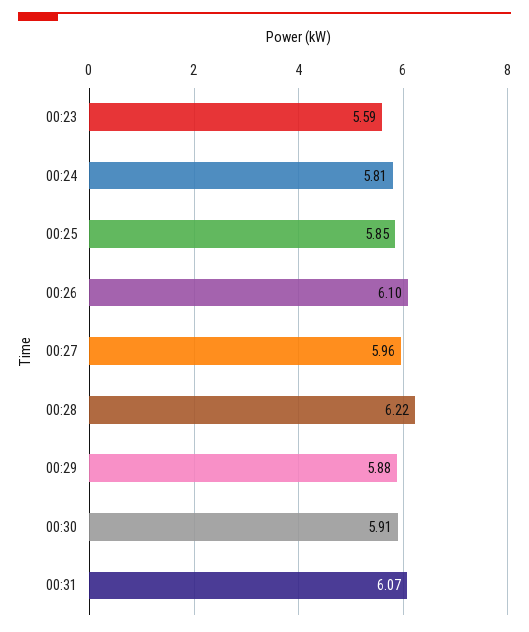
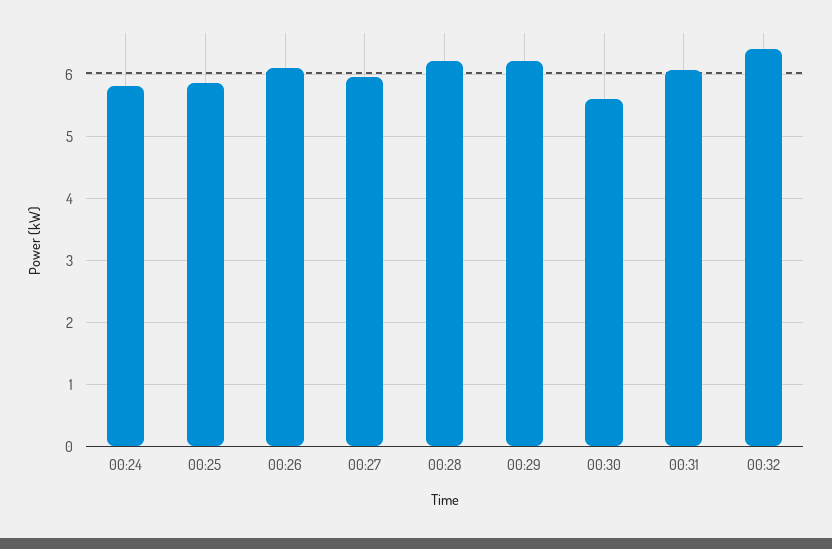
00:23: 5.59 -> none
00:29: 5.88 -> 6.2
00:30: 5.91 -> 5.6
00:32: none -> 6.4

